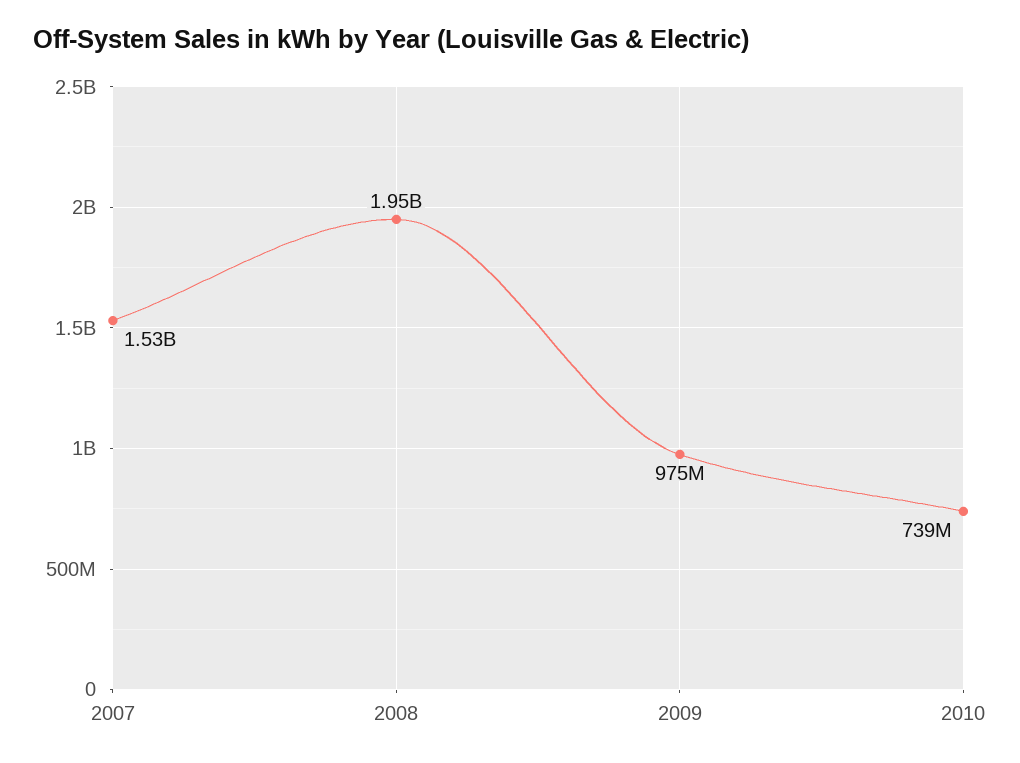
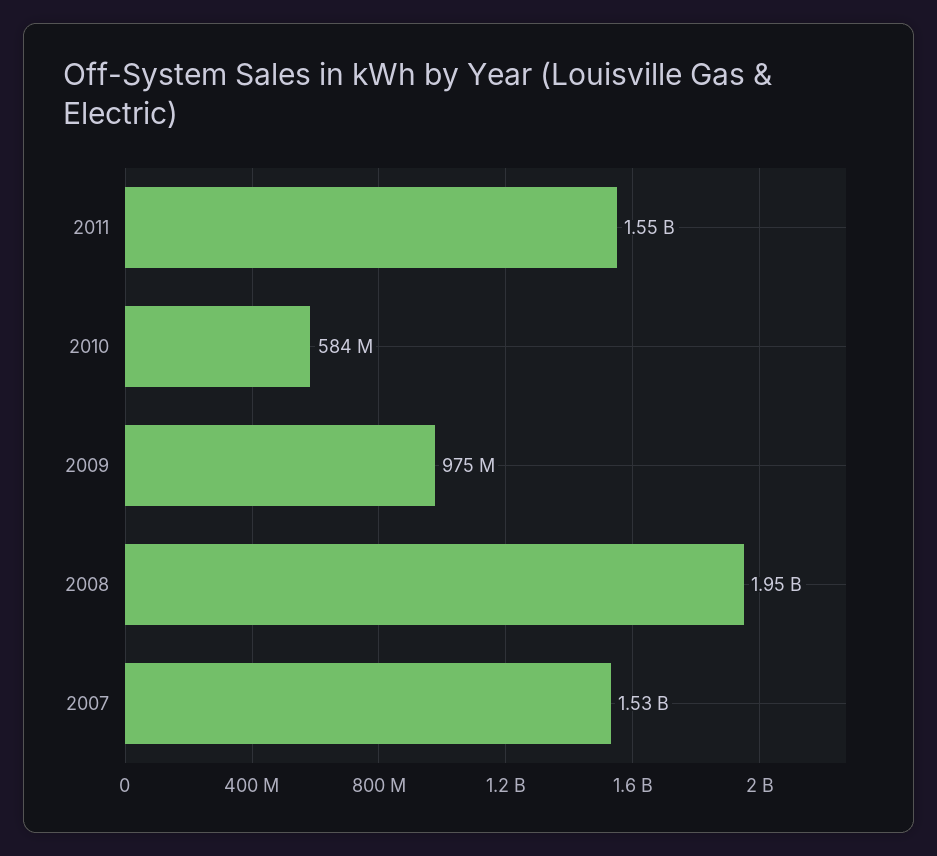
2010: 739000000 -> 584000000
2011: none -> 1550000000

